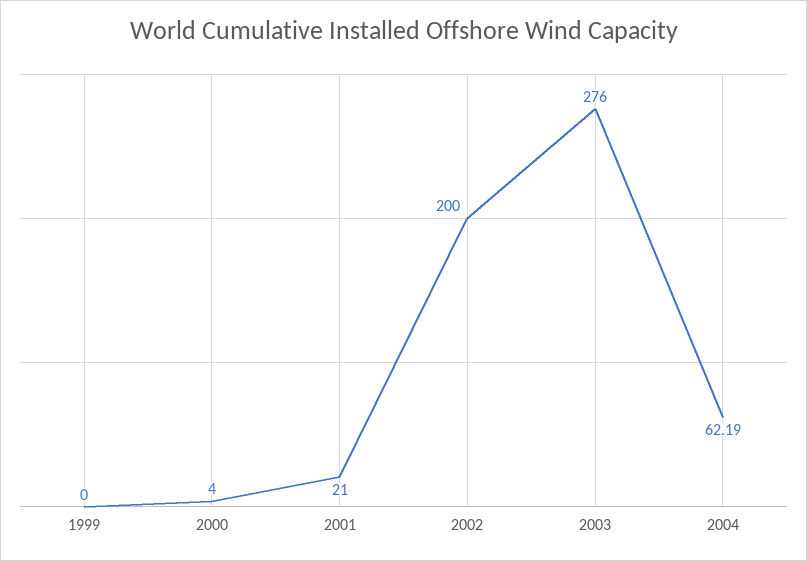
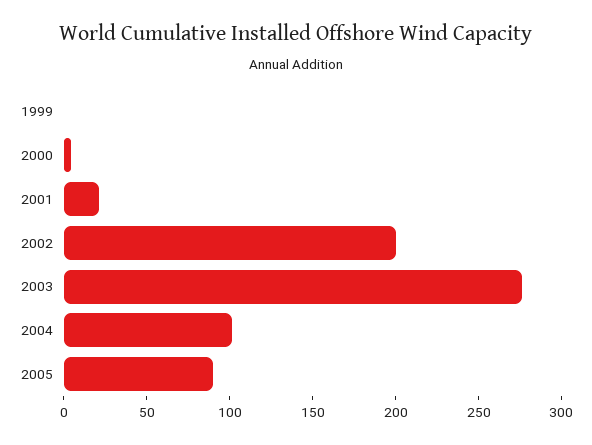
2004: 62.19 -> 100
2005: none -> 90

